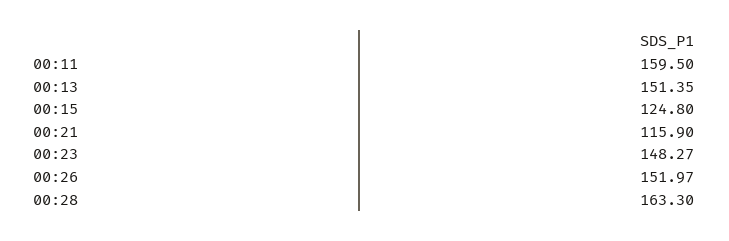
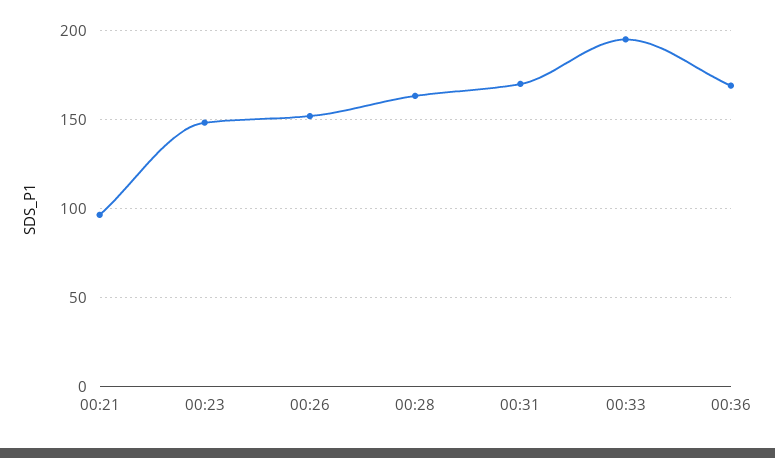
00:11: 159.5 -> none
00:13: 151.35 -> none
00:15: 124.8 -> none
00:21: 115.9 -> 95
00:31: none -> 170
00:33: none -> 195
00:36: none -> 170

